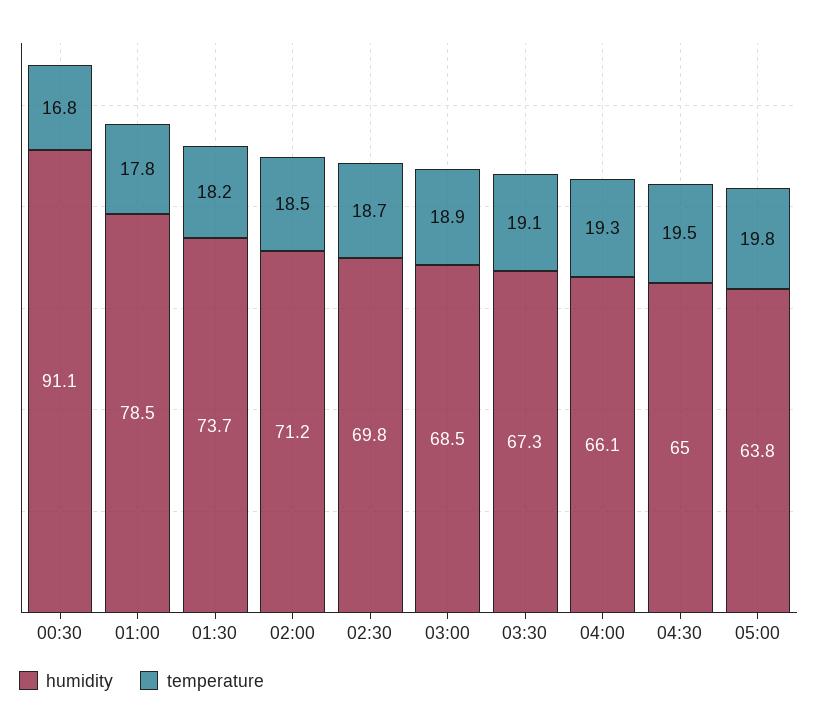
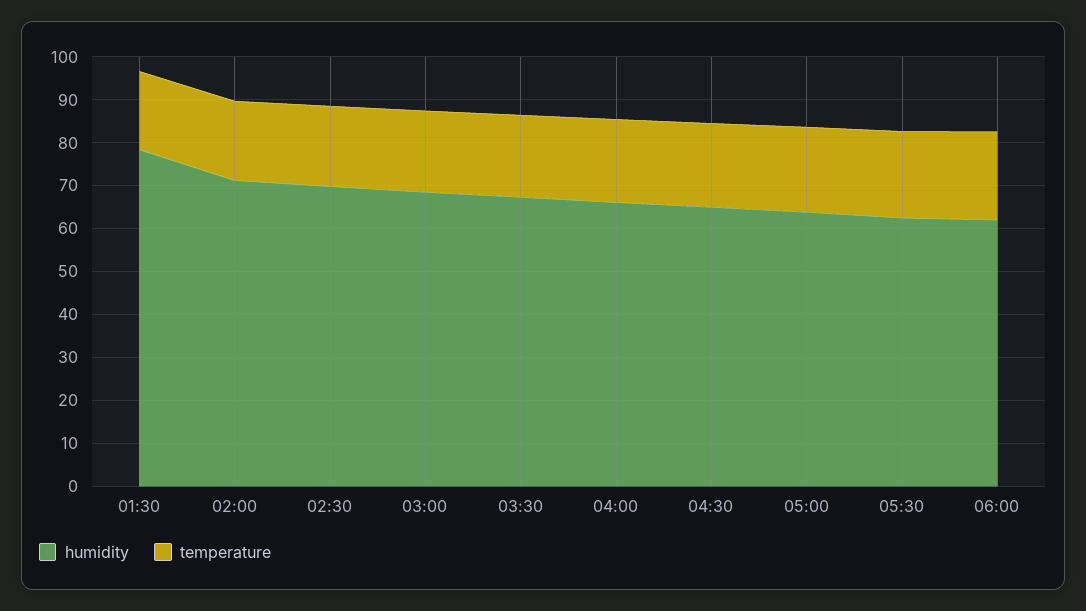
humidity, 00:30: 91.1 -> none
temperature, 00:30: 16.8 -> none
humidity, 01:00: 78.5 -> none
temperature, 01:00: 17.8 -> none
humidity, 01:30: 73.7 -> 78
humidity, 05:30: none -> 62
temperature, 05:30: none -> 20
humidity, 06:00: none -> 62
temperature, 06:00: none -> 20

